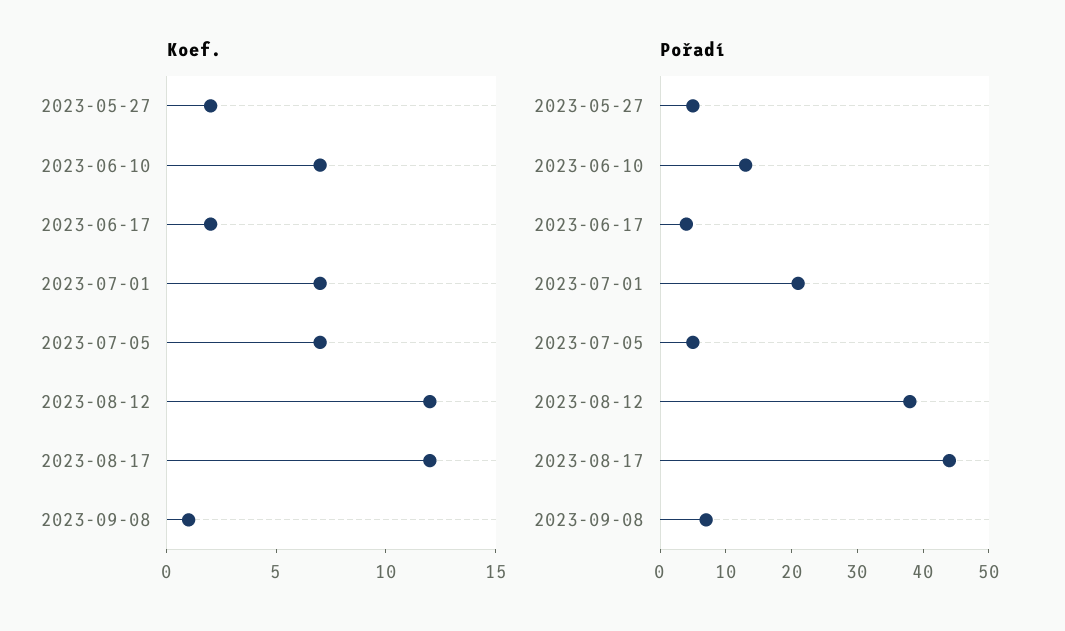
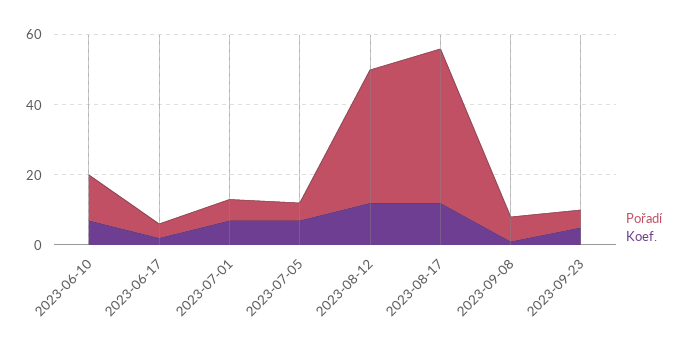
Koef., 2023-05-27: 2 -> none
Pořadí, 2023-05-27: 5 -> none
Pořadí, 2023-07-01: 20 -> 5
Pořadí, 2023-09-23: none -> 5
Koef., 2023-09-23: none -> 5

